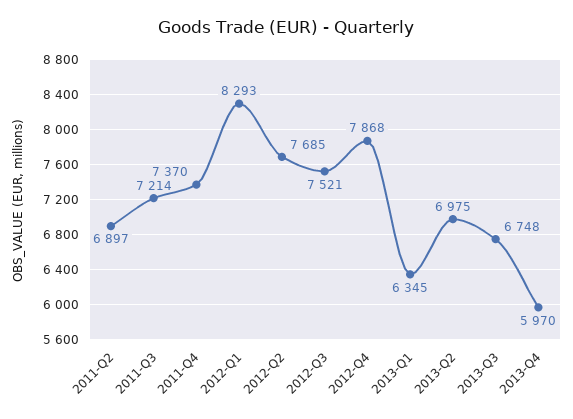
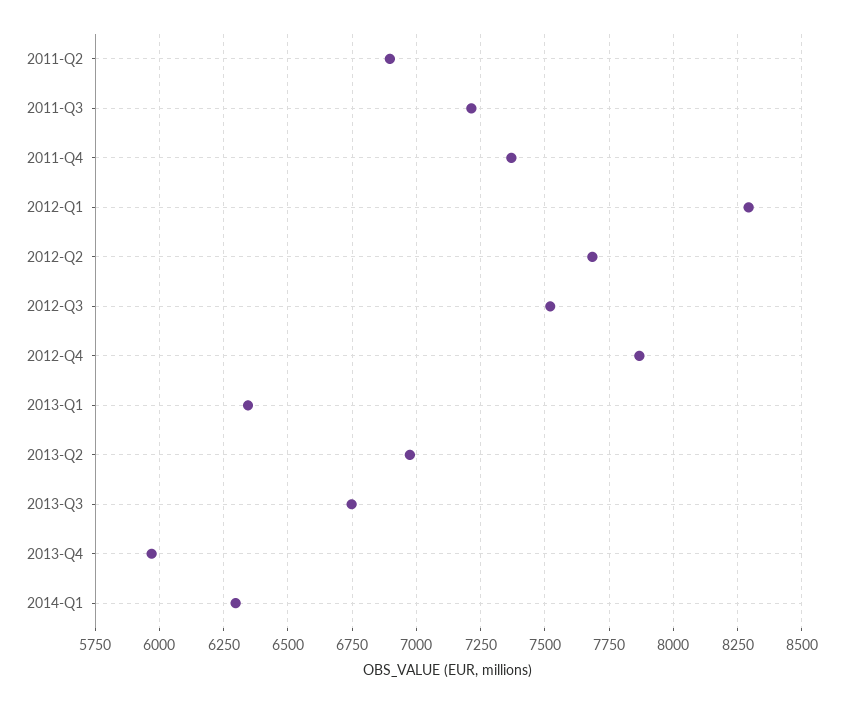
2014-Q1: none -> 6300

